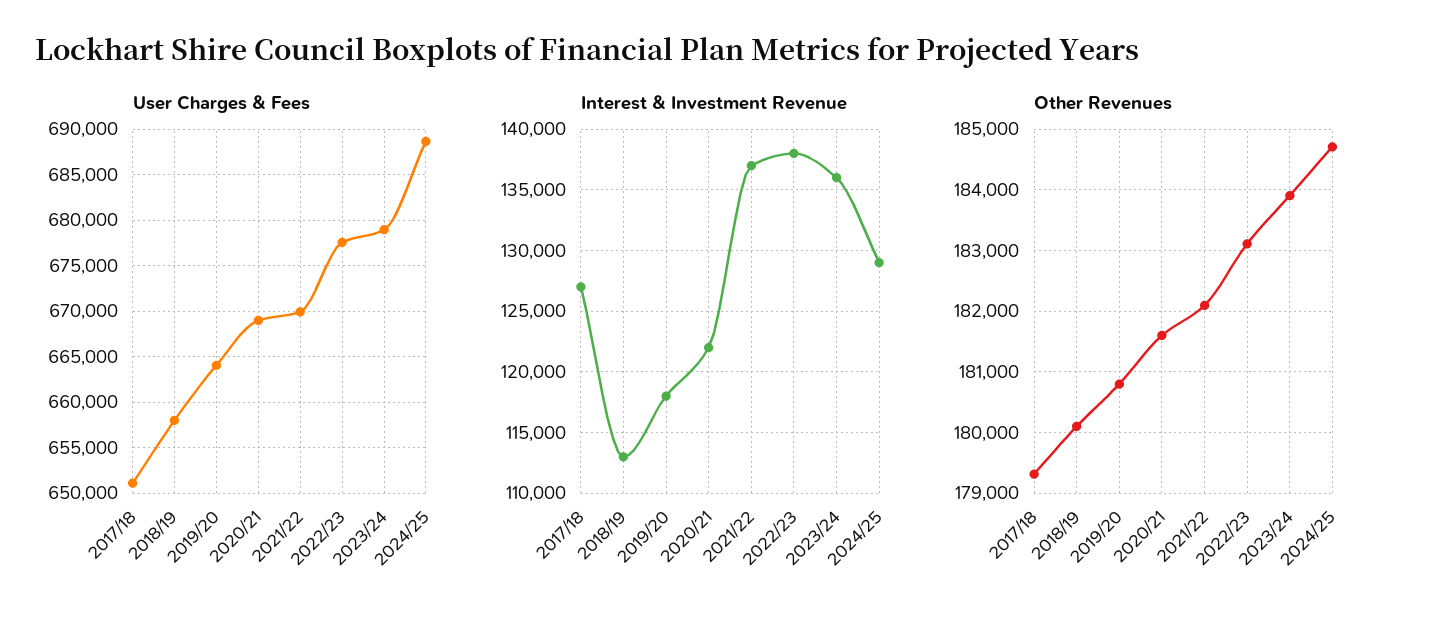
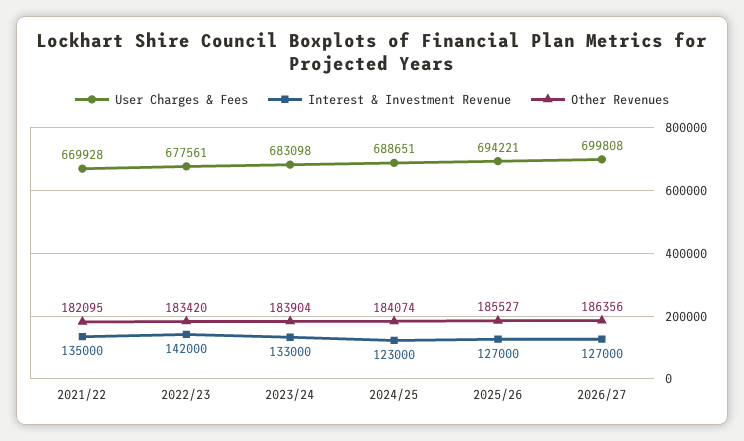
User Charges & Fees, 2017/18: 651000 -> none
User Charges & Fees, 2018/19: 658000 -> none
User Charges & Fees, 2019/20: 664000 -> none
User Charges & Fees, 2020/21: 669000 -> none
User Charges & Fees, 2023/24: 679000 -> 683098
Interest & Investment Revenue, 2017/18: 127000 -> none
Interest & Investment Revenue, 2018/19: 113000 -> none
Interest & Investment Revenue, 2019/20: 118000 -> none
Interest & Investment Revenue, 2020/21: 122000 -> none
Interest & Investment Revenue, 2021/22: 137000 -> 135000
Interest & Investment Revenue, 2022/23: 138000 -> 142000
Interest & Investment Revenue, 2023/24: 136000 -> 133000
Interest & Investment Revenue, 2024/25: 129000 -> 123000
Other Revenues, 2017/18: 179300 -> none
Other Revenues, 2018/19: 180100 -> none
Other Revenues, 2019/20: 180800 -> none
Other Revenues, 2020/21: 181600 -> none
Other Revenues, 2022/23: 183100 -> 183420
Other Revenues, 2024/25: 184700 -> 184074
User Charges & Fees, 2025/26: none -> 694221
Interest & Investment Revenue, 2025/26: none -> 127000
Other Revenues, 2025/26: none -> 185527
User Charges & Fees, 2026/27: none -> 699808
Interest & Investment Revenue, 2026/27: none -> 127000
Other Revenues, 2026/27: none -> 186356

